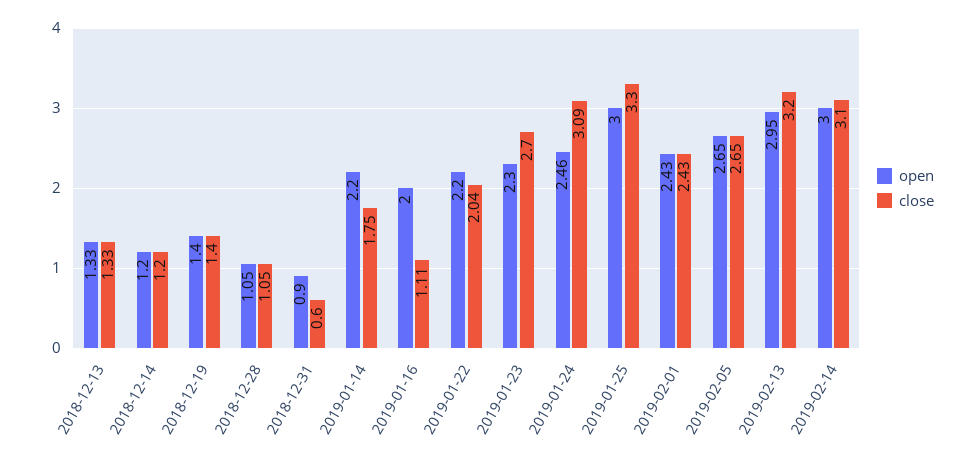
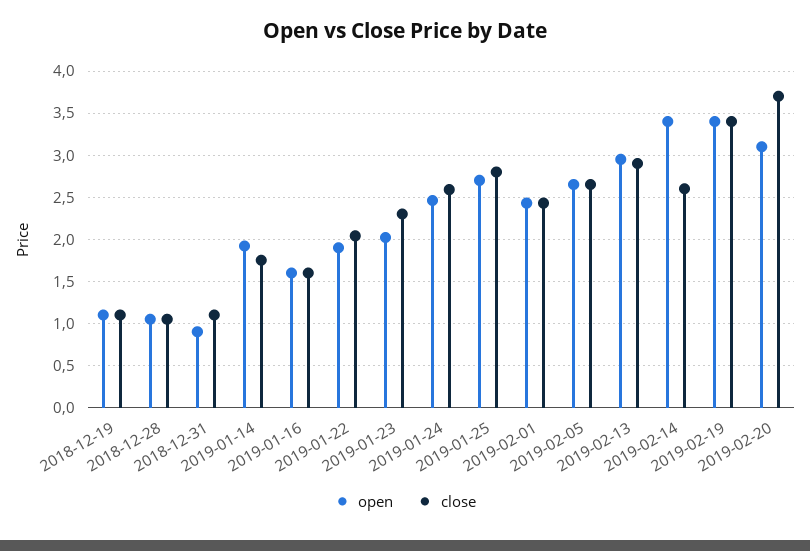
open, 2018-12-13: 1.33 -> none
close, 2018-12-13: 1.33 -> none
open, 2018-12-14: 1.2 -> none
close, 2018-12-14: 1.2 -> none
open, 2018-12-19: 1.4 -> 1.1
close, 2018-12-19: 1.4 -> 1.1
close, 2018-12-31: 0.6 -> 1.1
open, 2019-01-14: 2.2 -> 1.9
open, 2019-01-16: 2 -> 1.6
close, 2019-01-16: 1.11 -> 1.6
open, 2019-01-22: 2.2 -> 1.9
open, 2019-01-23: 2.3 -> 2
close, 2019-01-23: 2.7 -> 2.3
close, 2019-01-24: 3.09 -> 2.6
open, 2019-01-25: 3 -> 2.7
close, 2019-01-25: 3.3 -> 2.8
close, 2019-02-13: 3.2 -> 2.9
open, 2019-02-14: 3 -> 3.4
close, 2019-02-14: 3.1 -> 2.6
open, 2019-02-19: none -> 3.4
close, 2019-02-19: none -> 3.4
open, 2019-02-20: none -> 3.1
close, 2019-02-20: none -> 3.7

